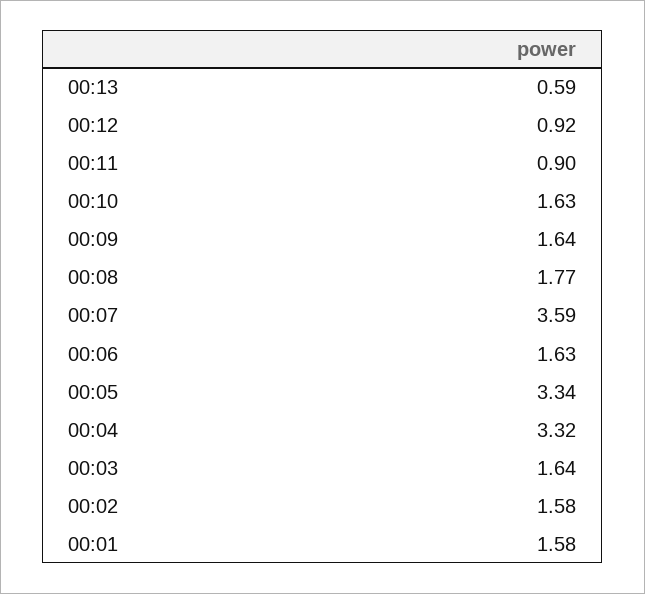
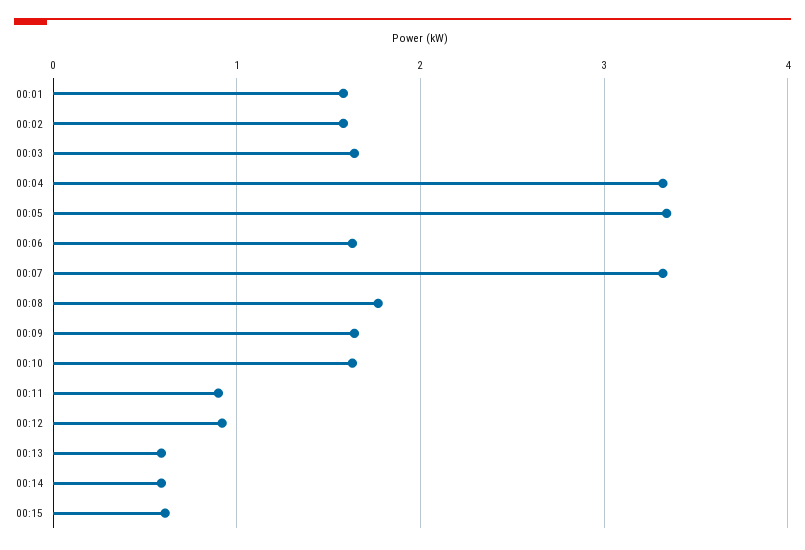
00:07: 3.59 -> 3.3
00:14: none -> 0.6
00:15: none -> 0.6

